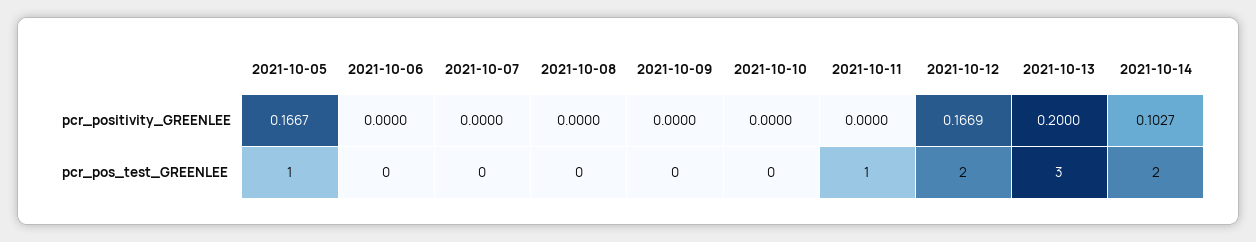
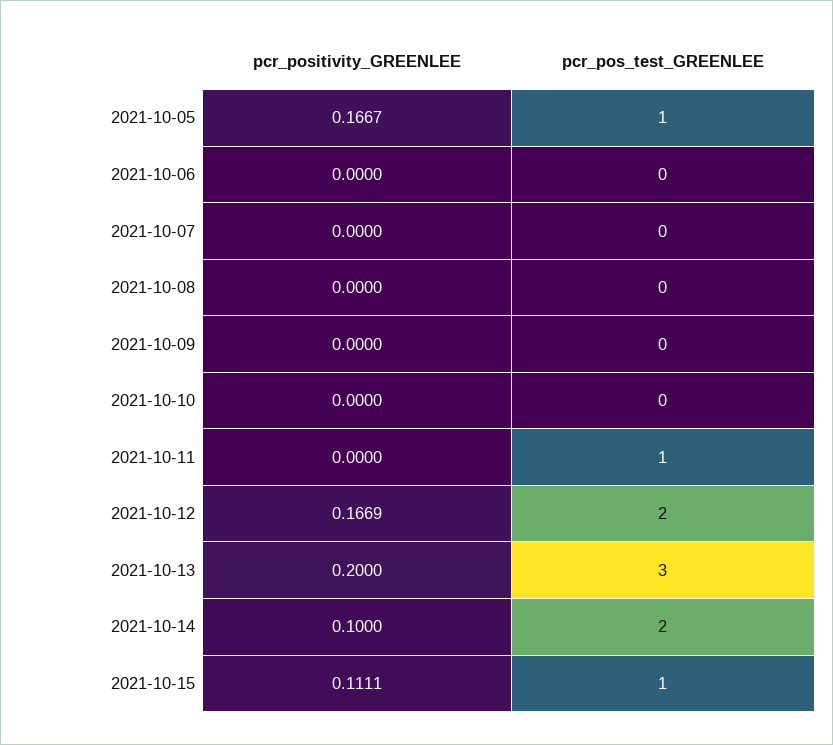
2021-10-14, pcr_positivity_GREENLEE: 0.1027 -> 0.1
2021-10-15, pcr_positivity_GREENLEE: none -> 0.1111
2021-10-15, pcr_pos_test_GREENLEE: none -> 1

